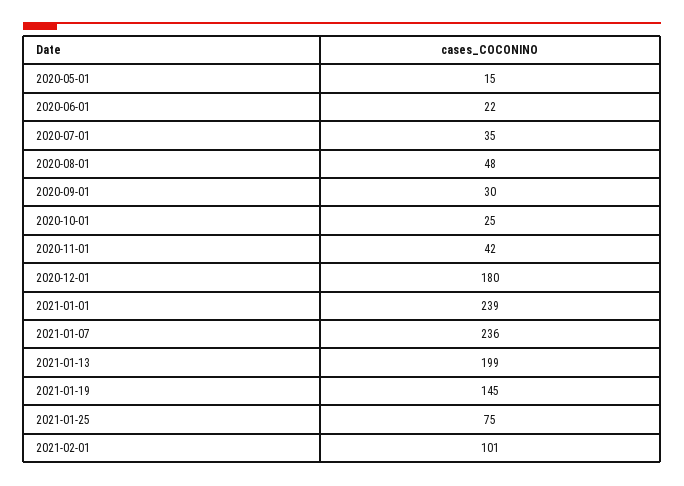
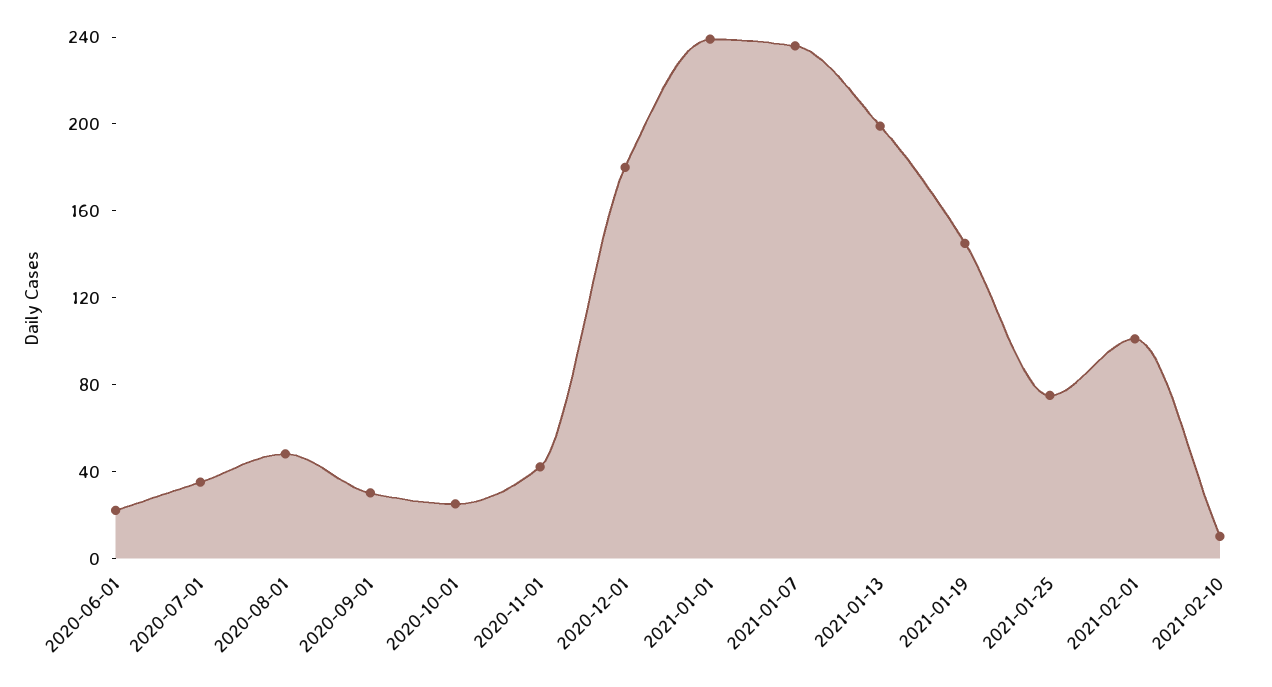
2020-05-01: 15 -> none
2021-02-10: none -> 10

